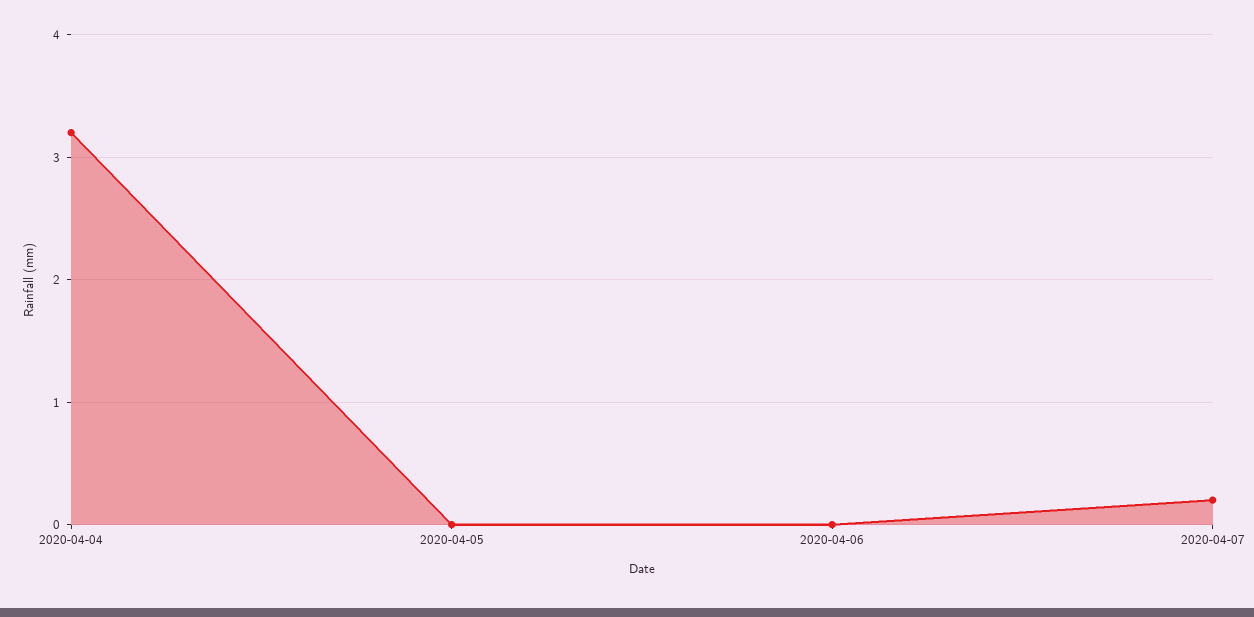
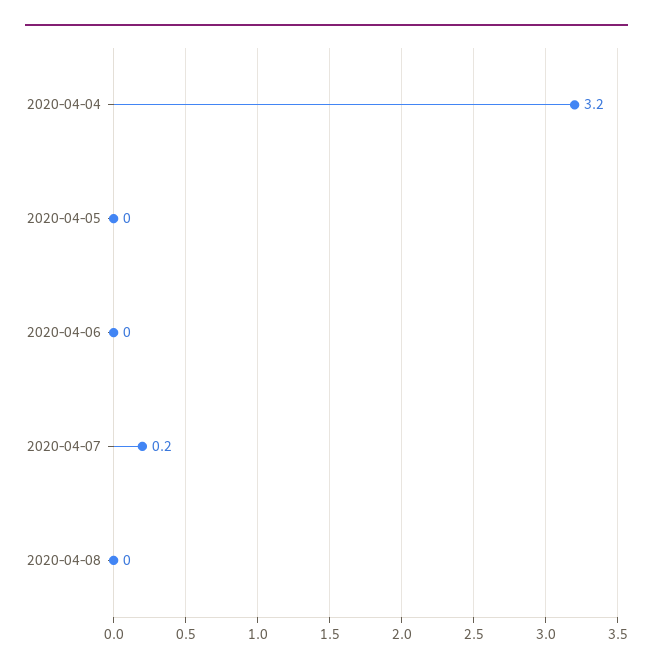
2020-04-08: none -> 0

